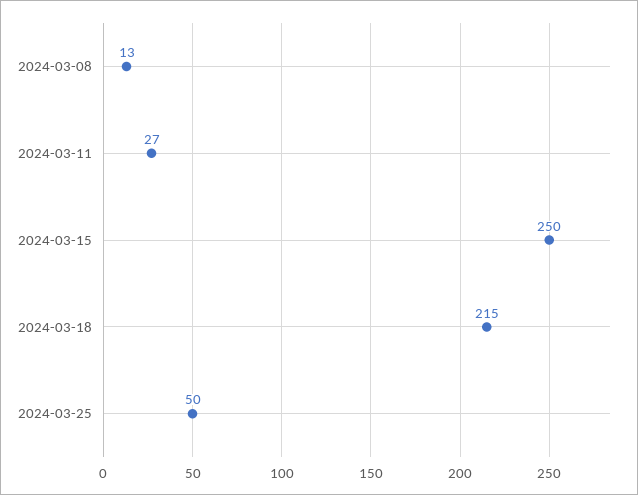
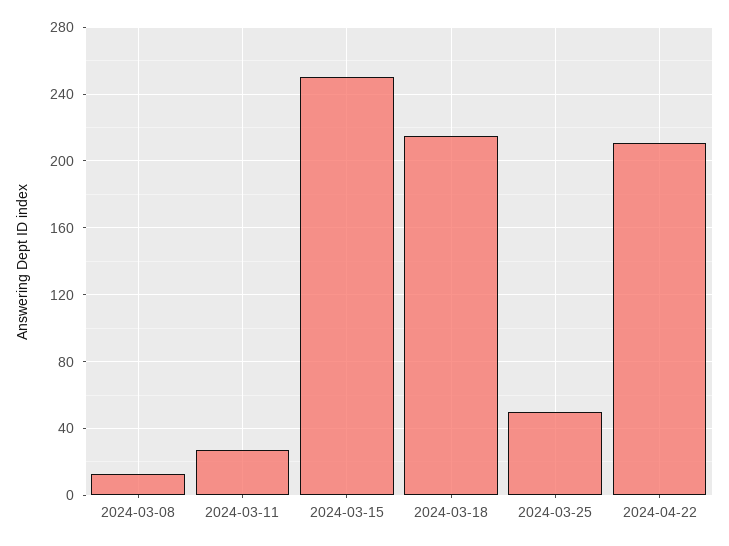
2024-04-22: none -> 210

